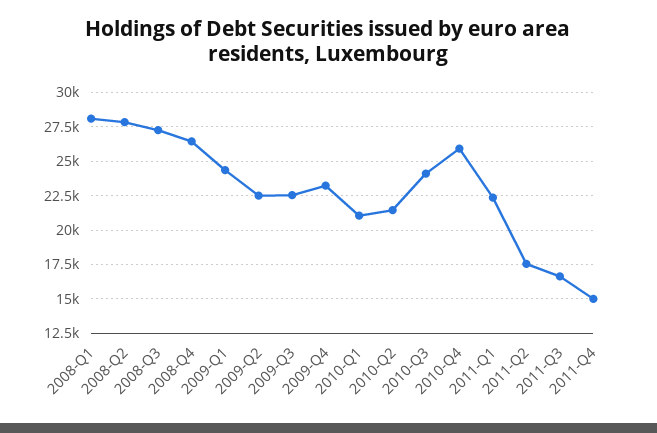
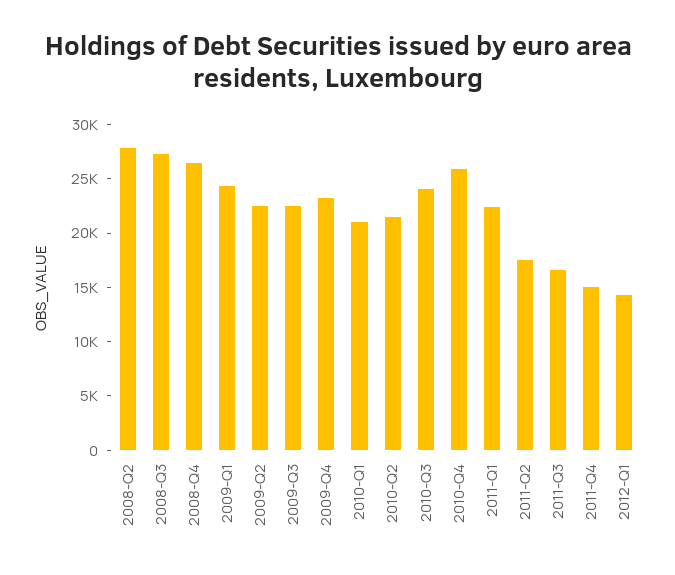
2008-Q1: 28000 -> none
2012-Q1: none -> 14000

